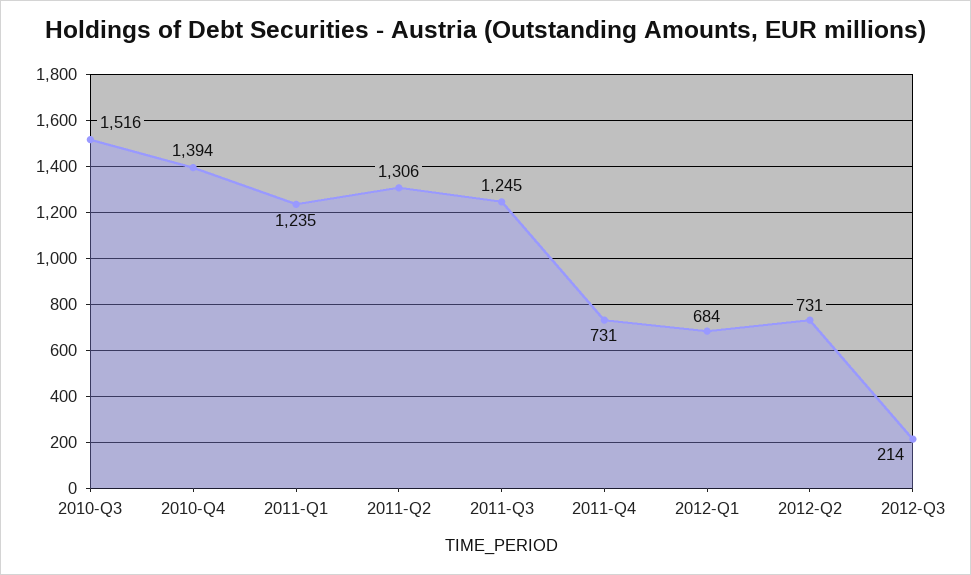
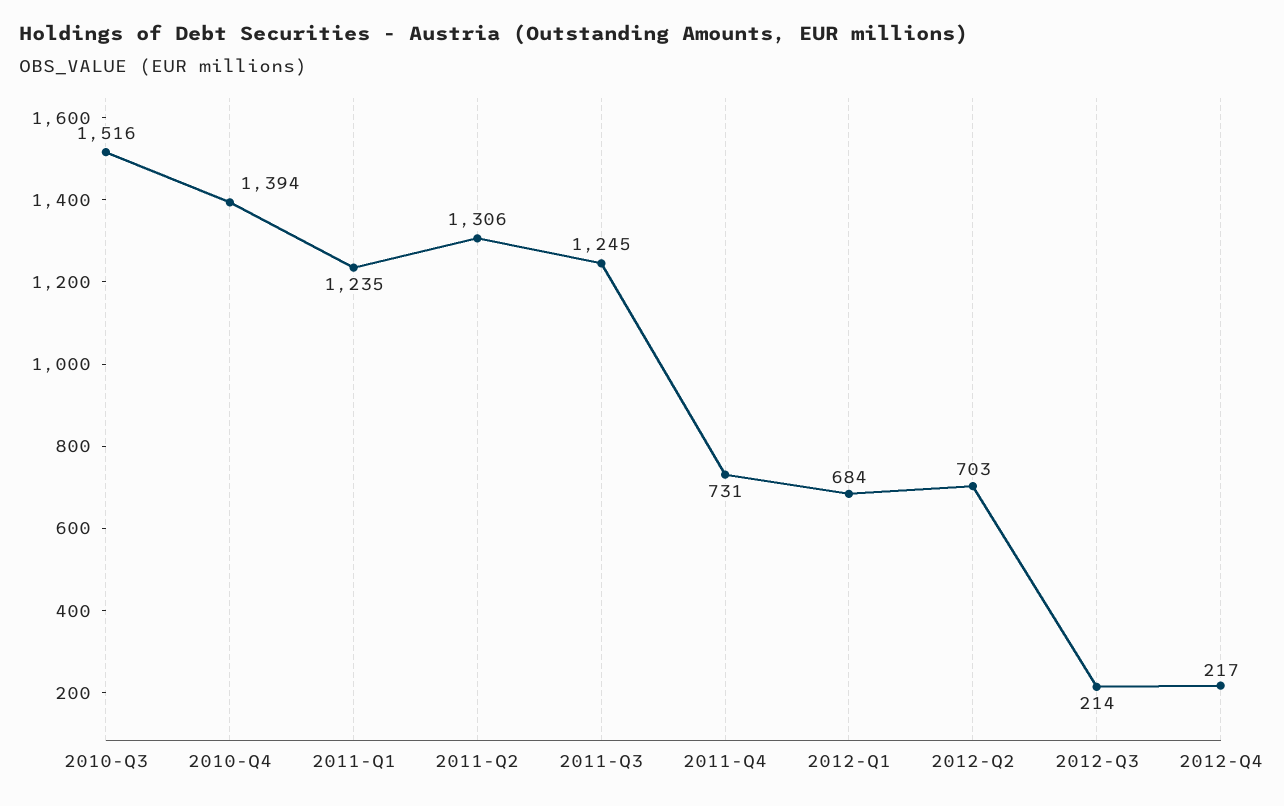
2012-Q2: 731 -> 703
2012-Q4: none -> 217

